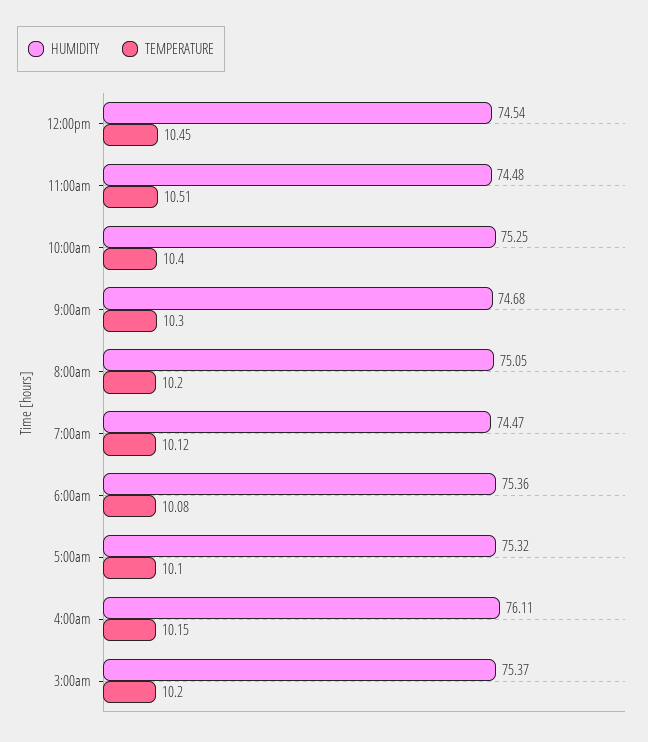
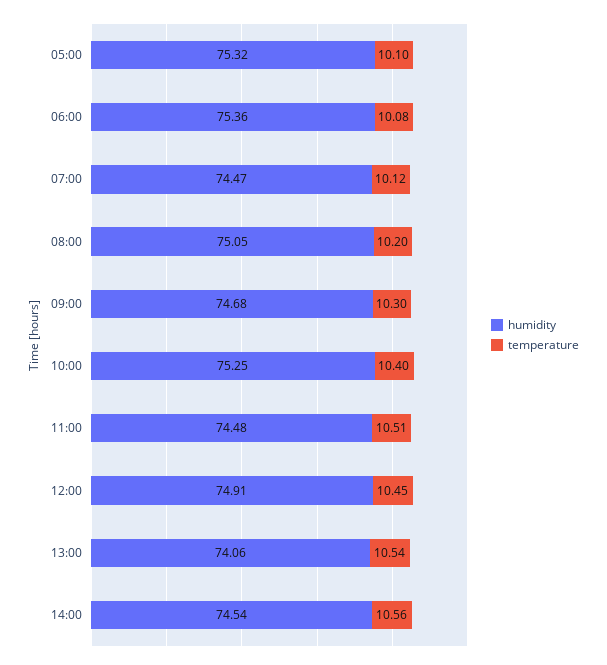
HUMIDITY, 12:00pm: 74.54 -> 74.91
HUMIDITY, 4:00am: 76.11 -> none
TEMPERATURE, 4:00am: 10.15 -> none
HUMIDITY, 3:00am: 75.37 -> none
TEMPERATURE, 3:00am: 10.2 -> none
HUMIDITY, 13:00: none -> 74.06
TEMPERATURE, 13:00: none -> 10.54
HUMIDITY, 14:00: none -> 74.54
TEMPERATURE, 14:00: none -> 10.56

